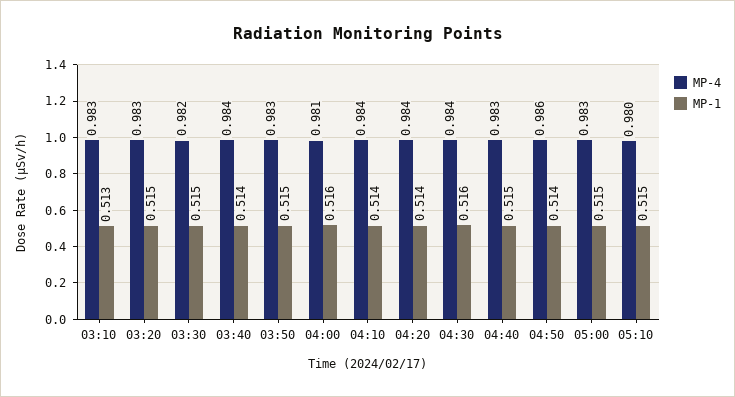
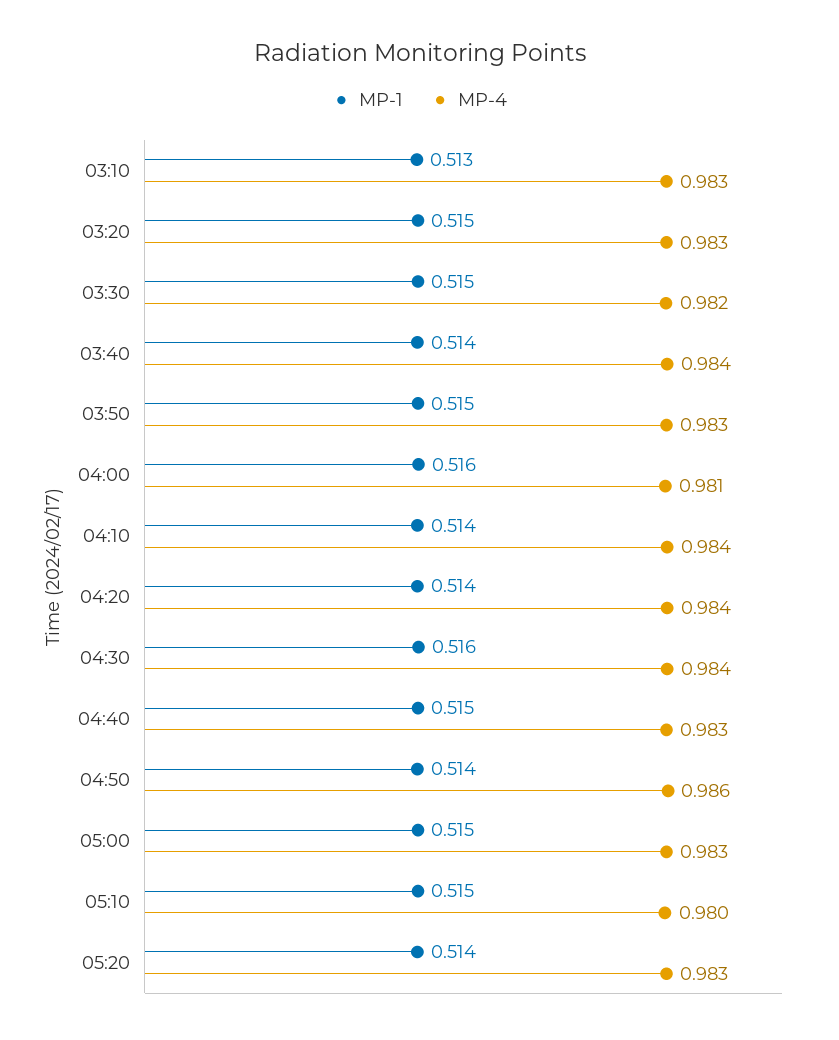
MP-1, 05:20: none -> 0.514
MP-4, 05:20: none -> 0.983

